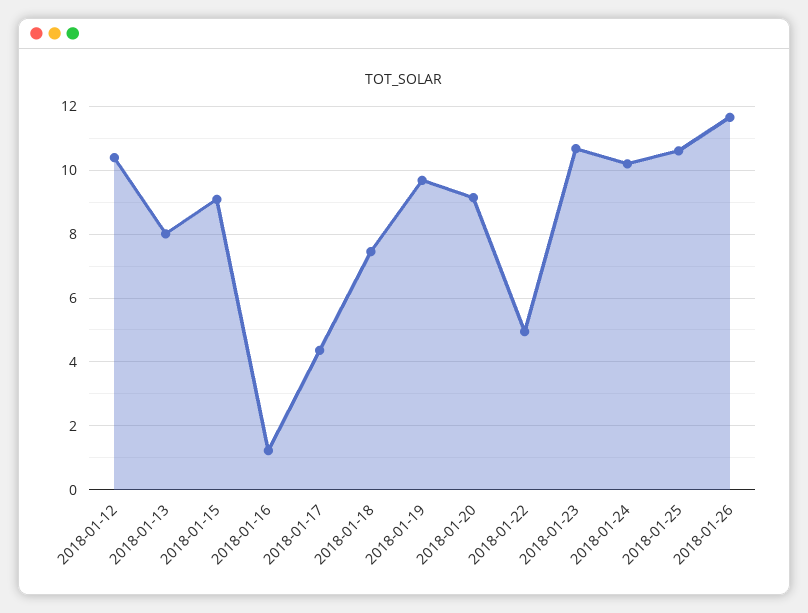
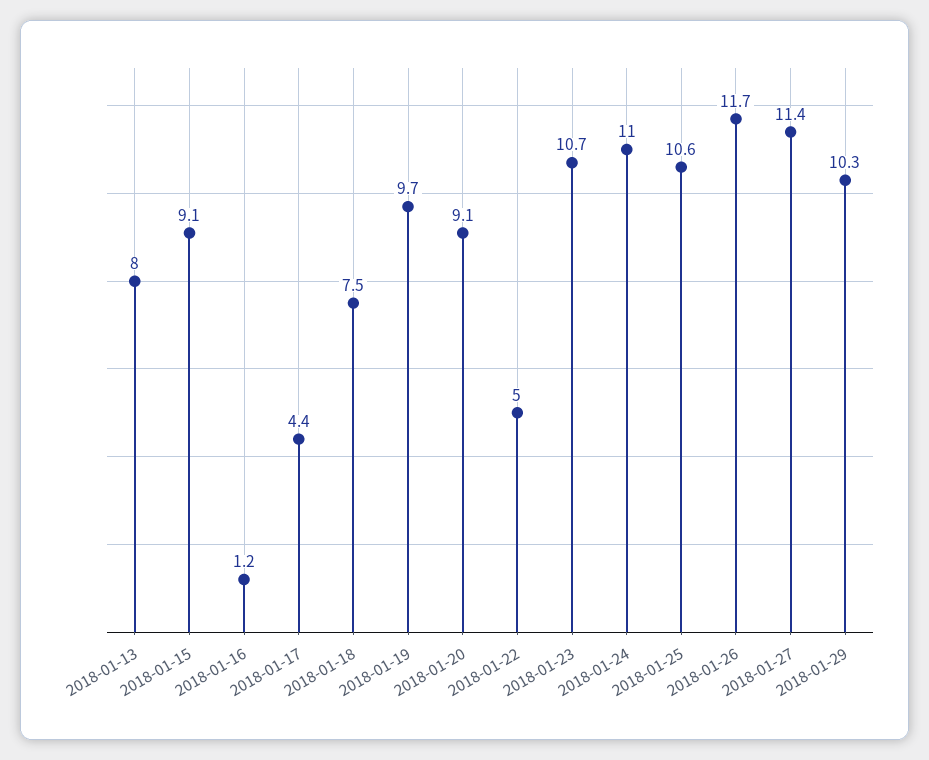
2018-01-12: 10.4 -> none
2018-01-24: 10.2 -> 11
2018-01-27: none -> 11.4
2018-01-29: none -> 10.3

